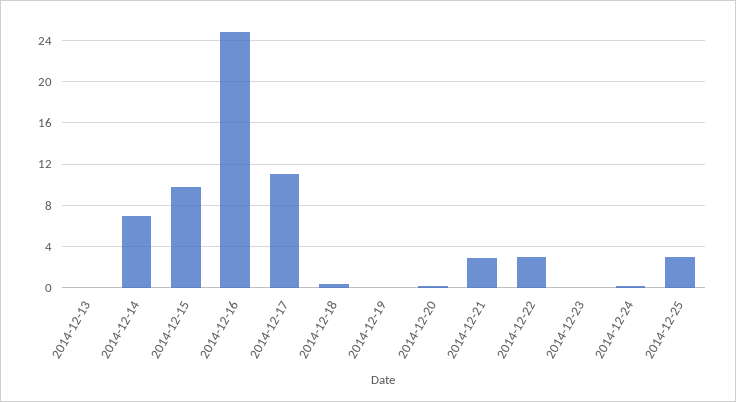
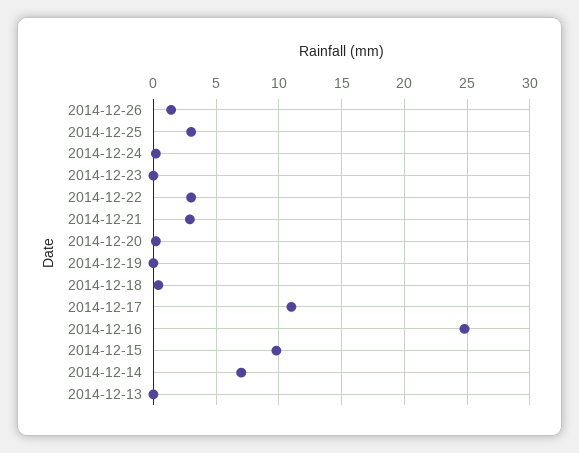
2014-12-26: none -> 1.5

